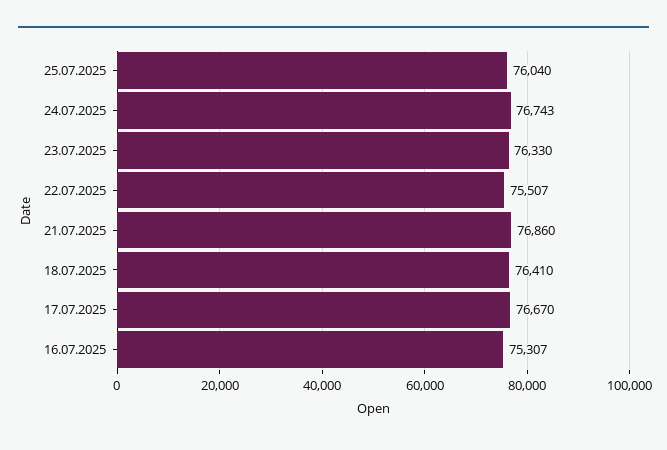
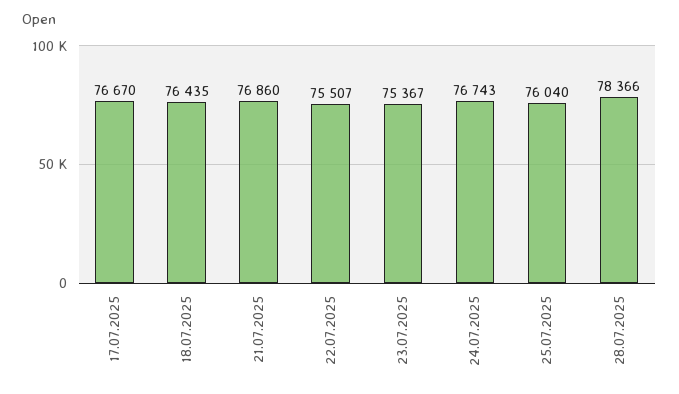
23.07.2025: 76330 -> 75367
18.07.2025: 76410 -> 76435
16.07.2025: 75307 -> none
28.07.2025: none -> 78366

